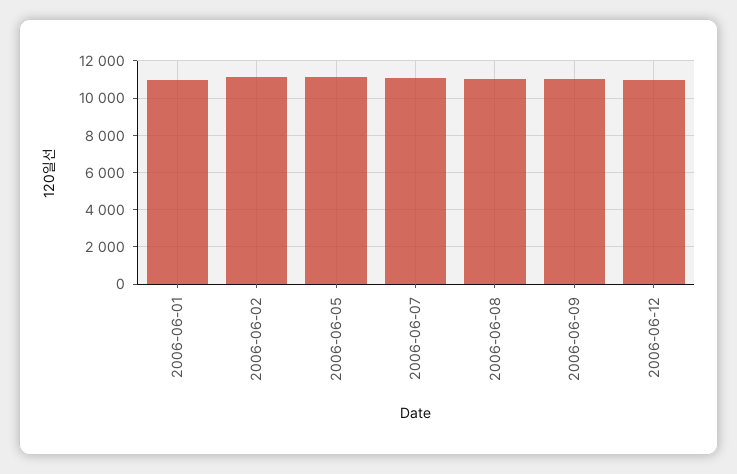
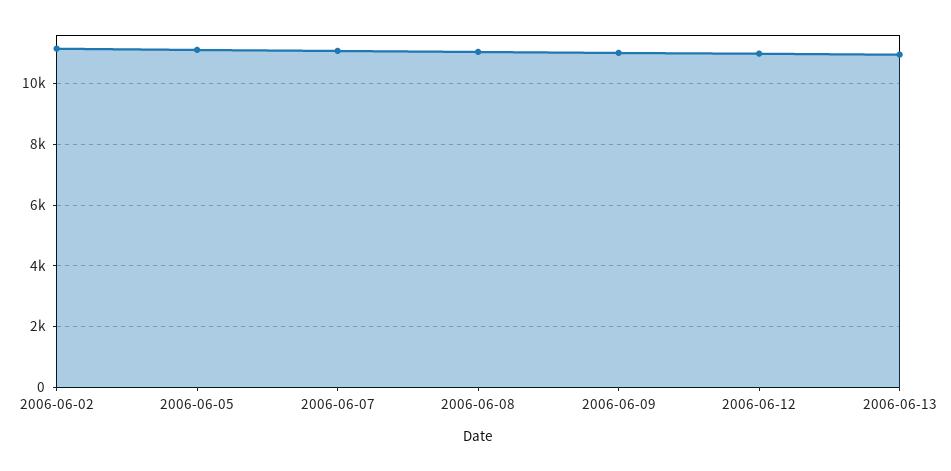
2006-06-01: 11000 -> none
2006-06-13: none -> 11000

